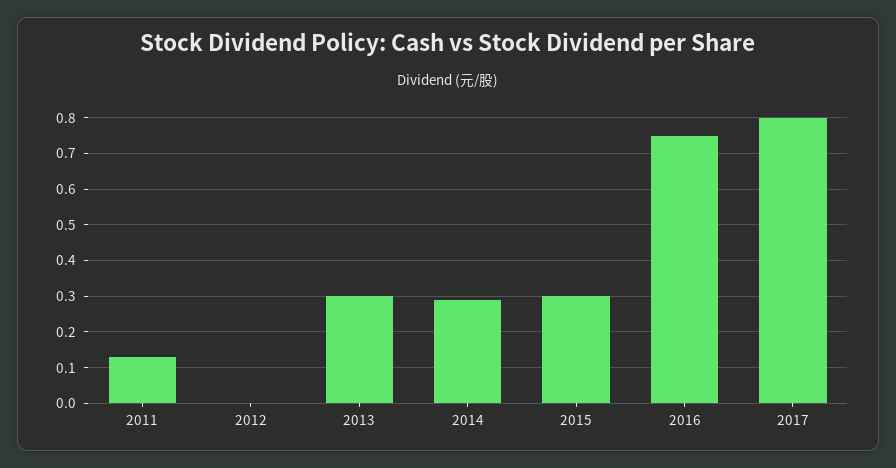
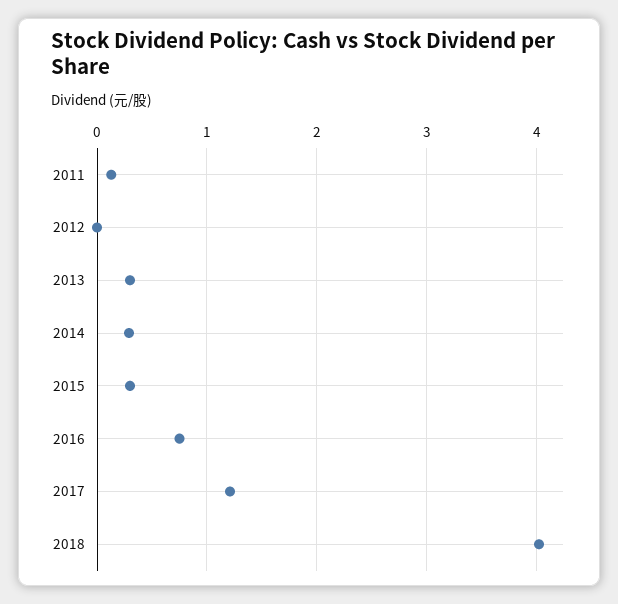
2017: 0.8 -> 1.2
2018: none -> 4

